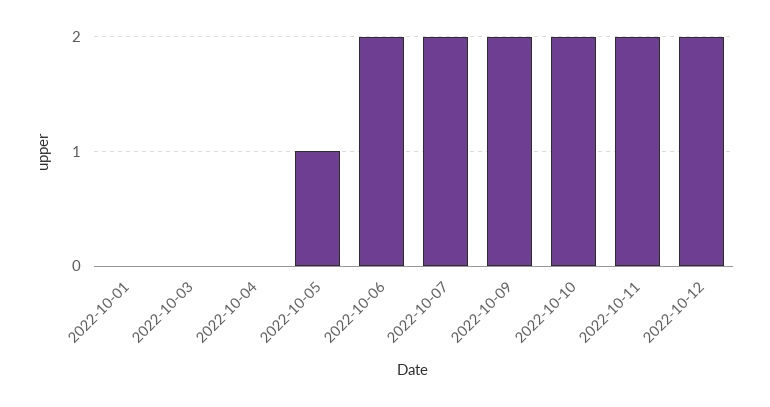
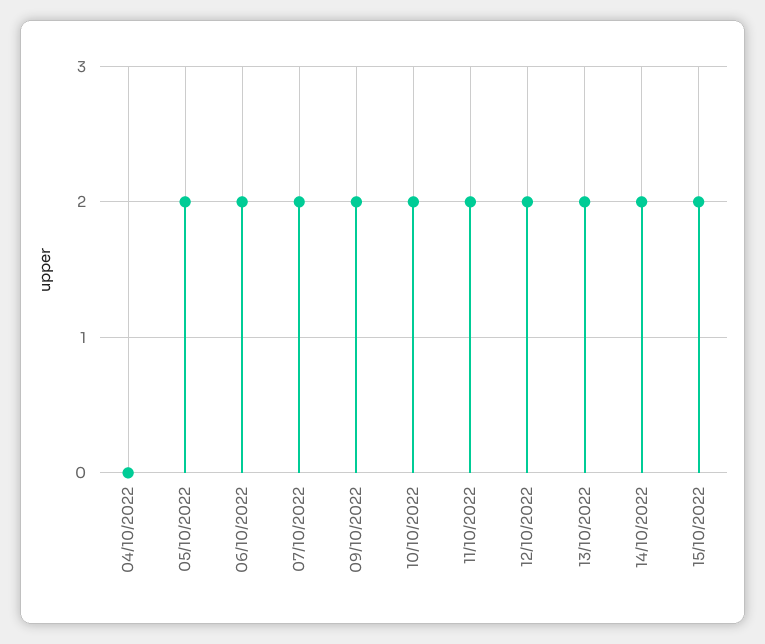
2022-10-01: 0 -> none
2022-10-03: 0 -> none
2022-10-05: 1 -> 2
13/10/2022: none -> 2
14/10/2022: none -> 2
15/10/2022: none -> 2

